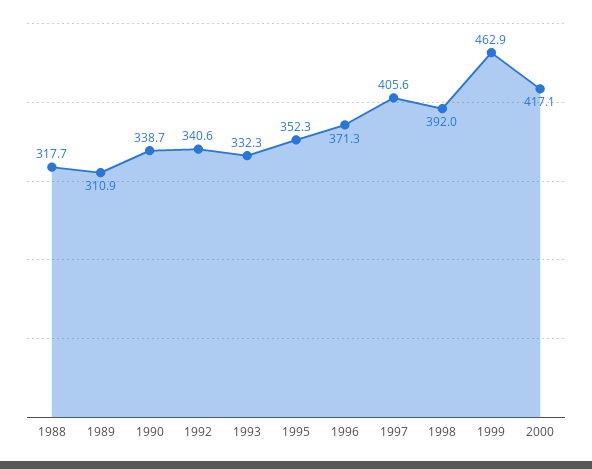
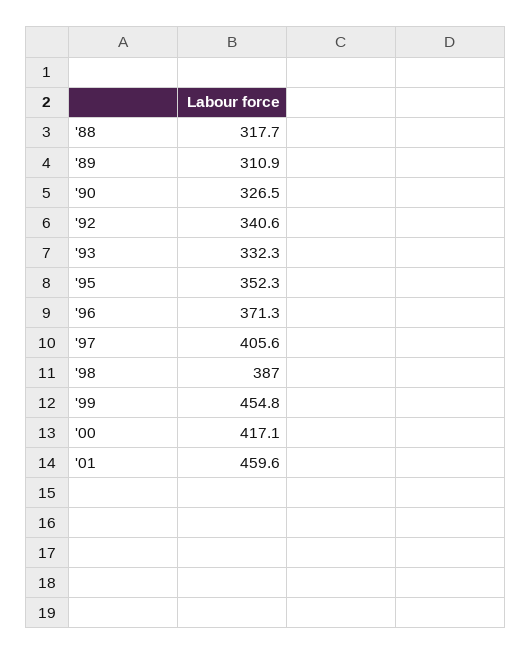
1990: 338.7 -> 326.5
1998: 392 -> 387
1999: 462.9 -> 454.8
'01: none -> 459.6

